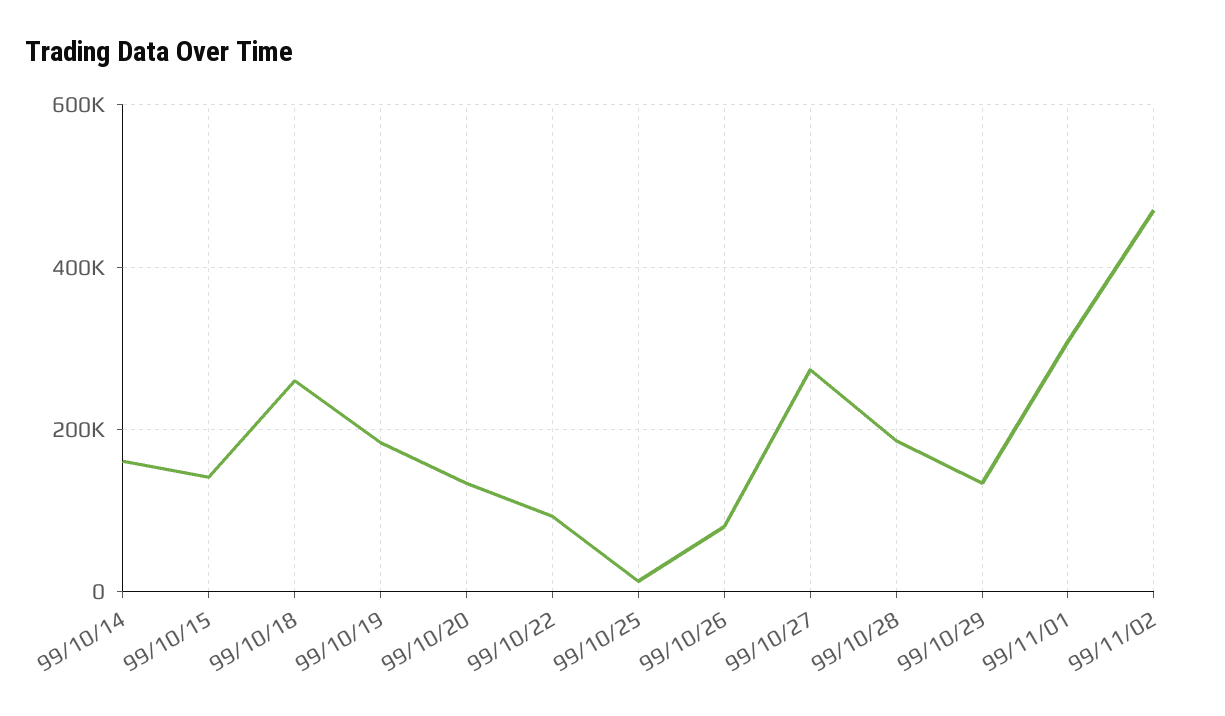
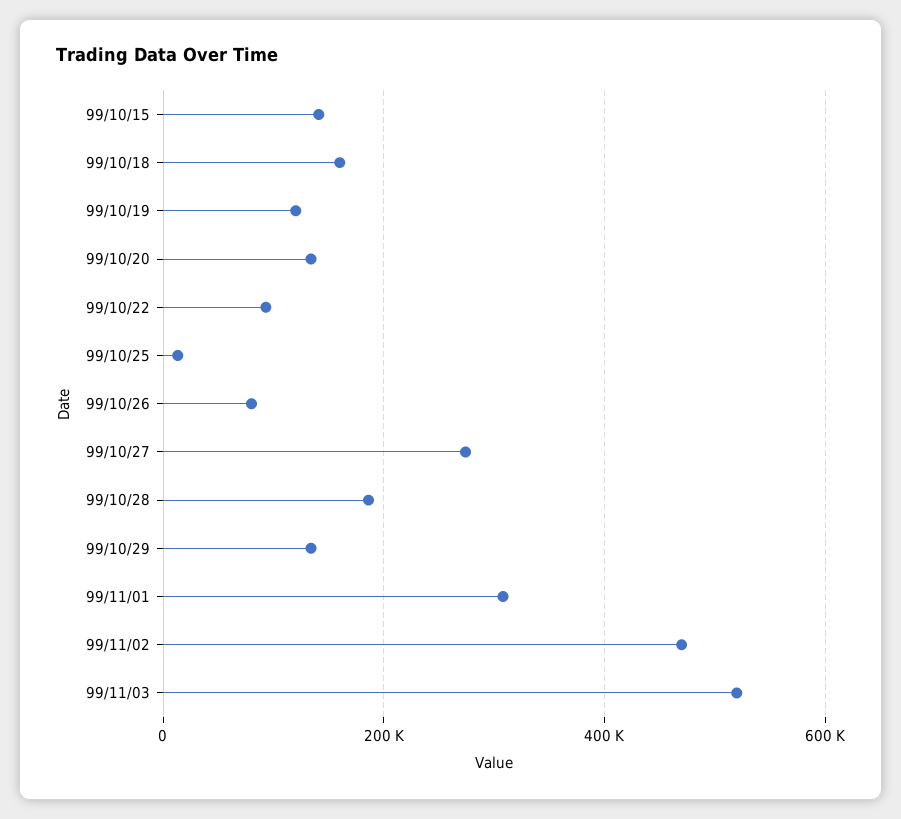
99/10/14: 160000 -> none
99/10/18: 260000 -> 160000
99/10/19: 180000 -> 120000
99/11/03: none -> 520000

